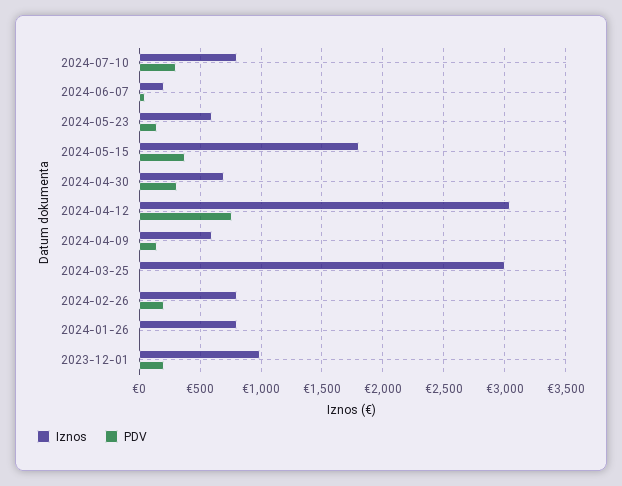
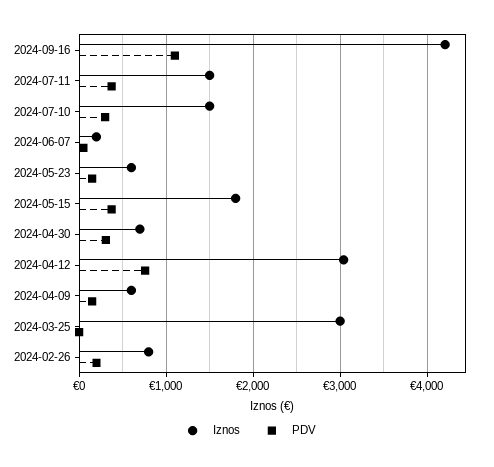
Iznos, 2024-07-10: 800 -> 1500
Iznos, 2024-01-26: 800 -> none
PDV, 2024-01-26: 0 -> none
Iznos, 2023-12-01: 1000 -> none
PDV, 2023-12-01: 200 -> none
Iznos, 2024-09-16: none -> 4200
PDV, 2024-09-16: none -> 1100
Iznos, 2024-07-11: none -> 1500
PDV, 2024-07-11: none -> 400

